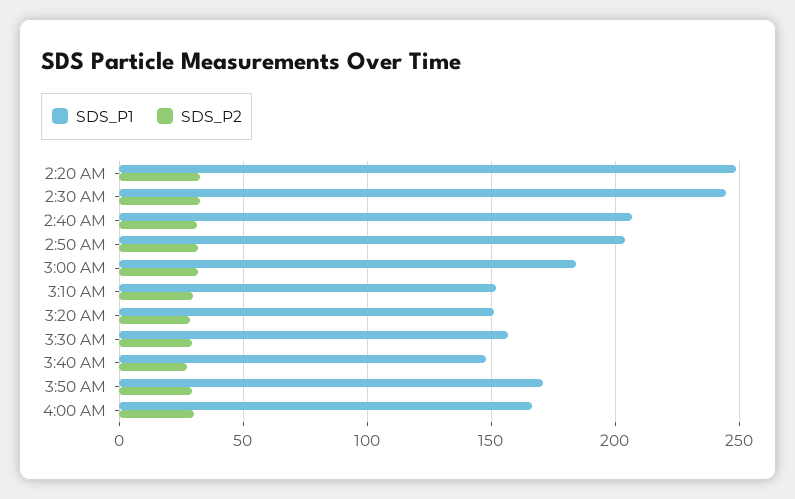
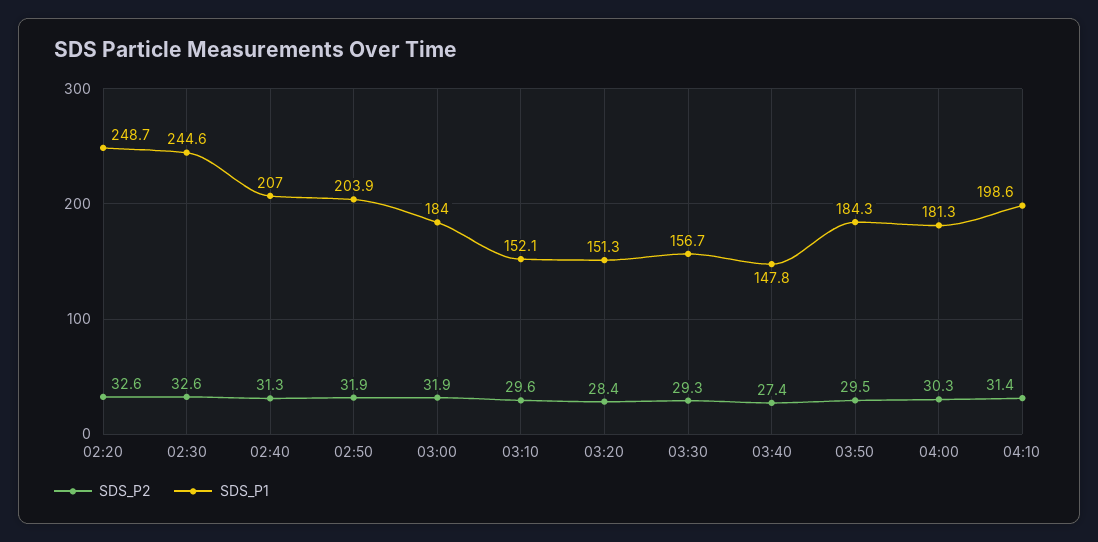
SDS_P1, 3:50 AM: 170 -> 184.3
SDS_P1, 4:00 AM: 165 -> 181.3
SDS_P2, 04:10: none -> 31.4
SDS_P1, 04:10: none -> 198.6

